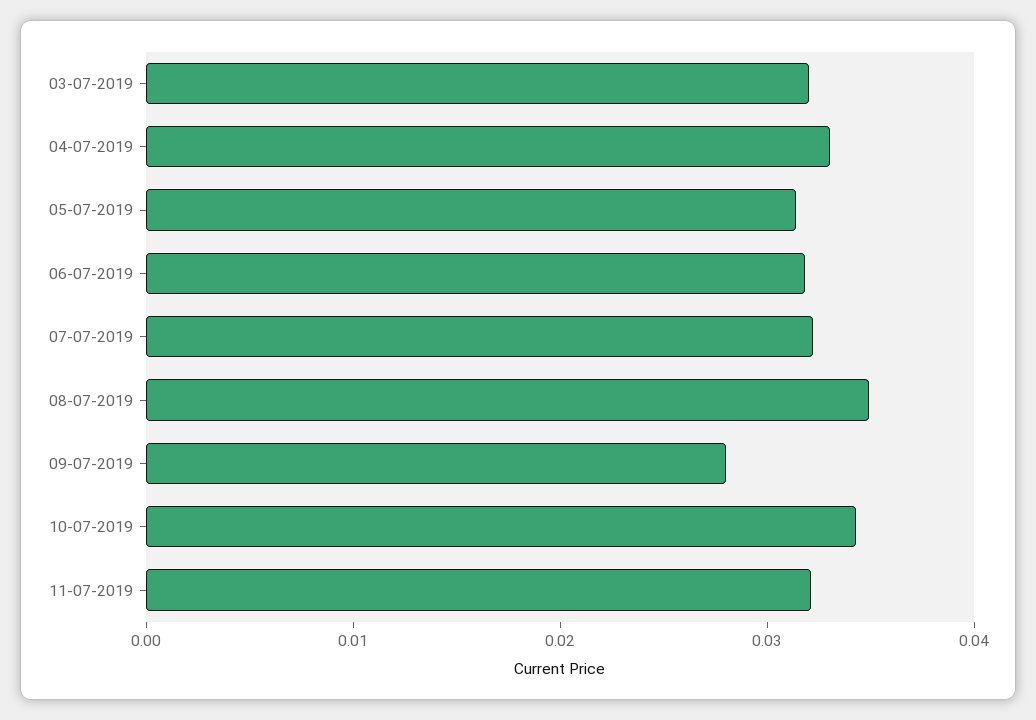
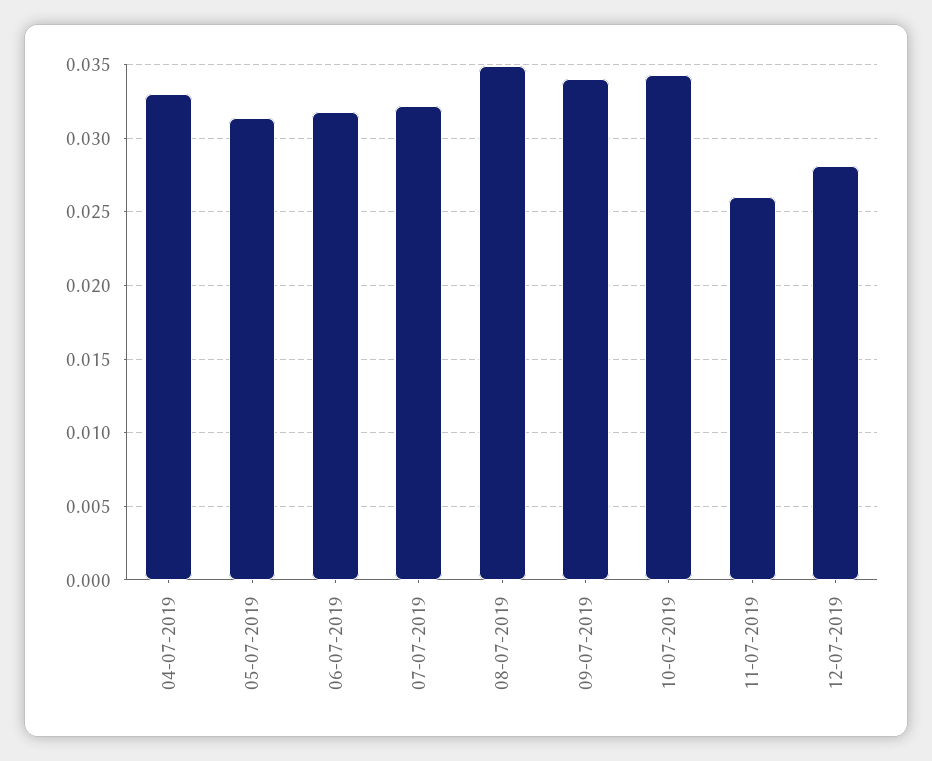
03-07-2019: 0.032 -> none
09-07-2019: 0.028 -> 0.034
11-07-2019: 0.032 -> 0.026
12-07-2019: none -> 0.028

